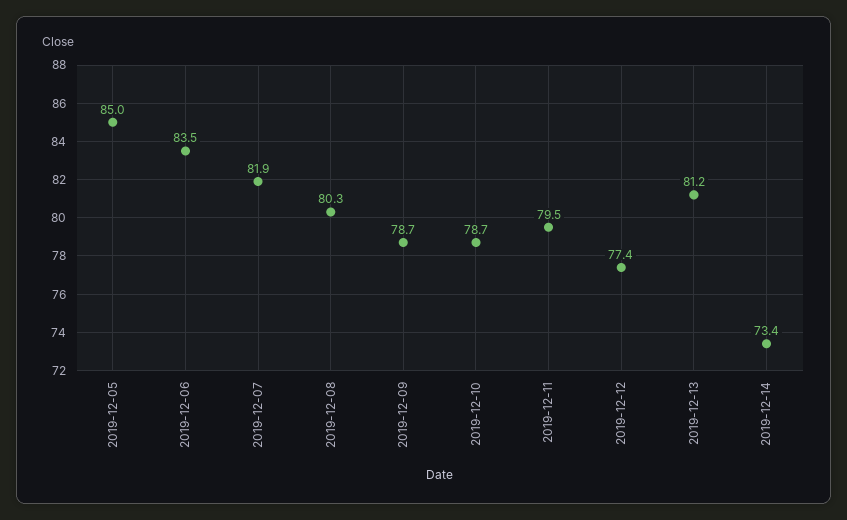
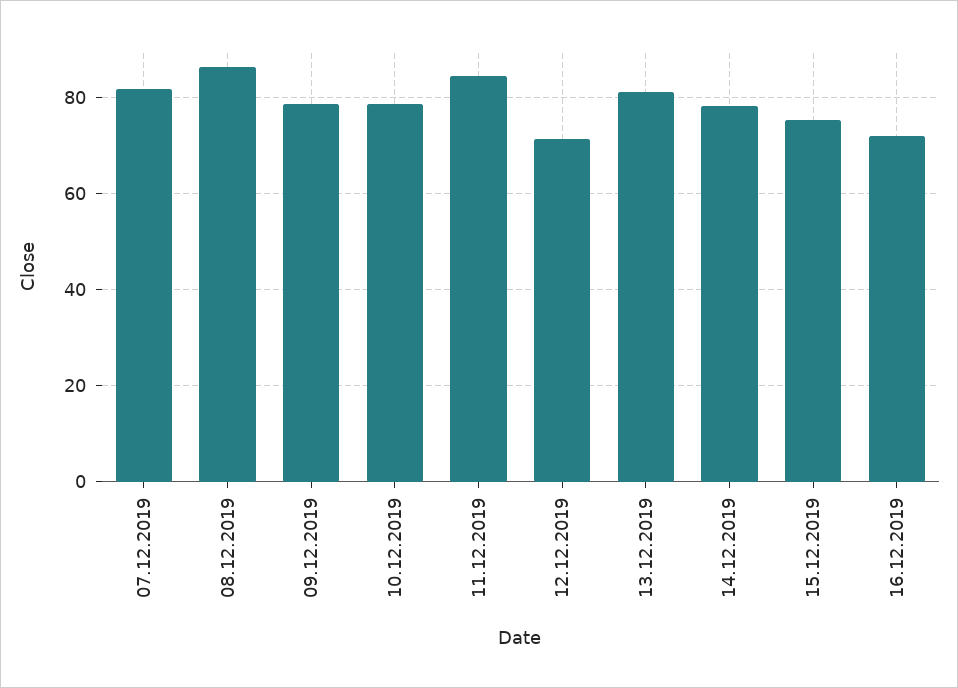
2019-12-05: 85 -> none
2019-12-06: 83.5 -> none
2019-12-08: 80.3 -> 86
2019-12-11: 79.5 -> 84
2019-12-12: 77.4 -> 72
2019-12-14: 73.4 -> 78
15.12.2019: none -> 76
16.12.2019: none -> 72

